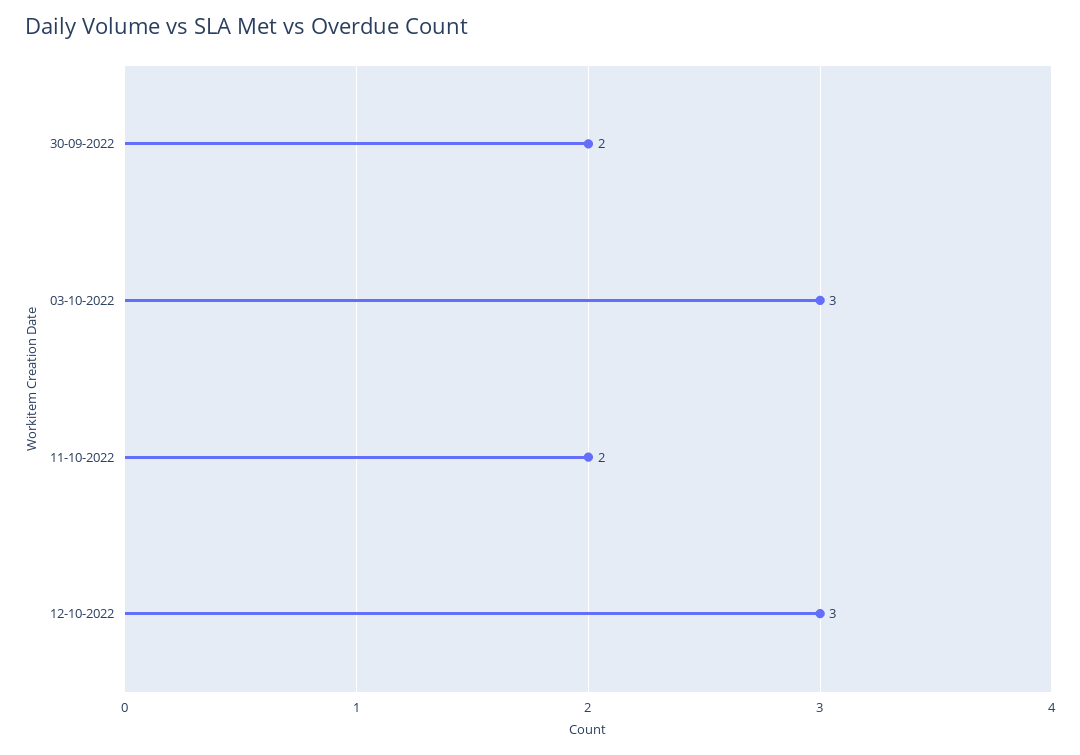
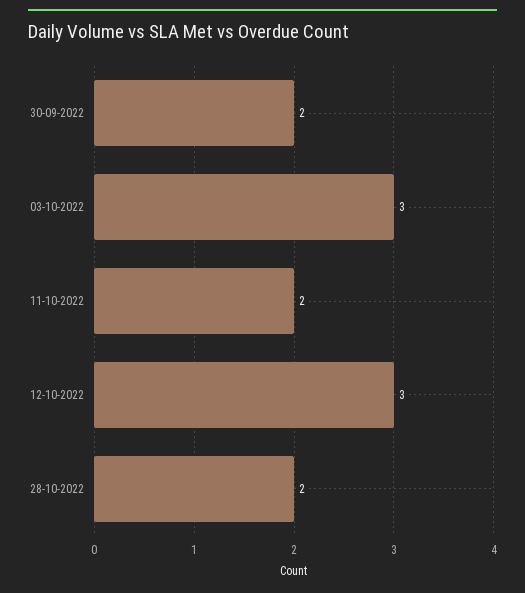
28-10-2022: none -> 2

